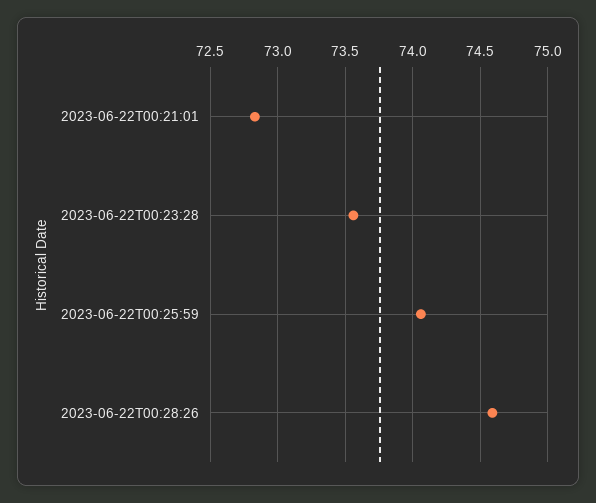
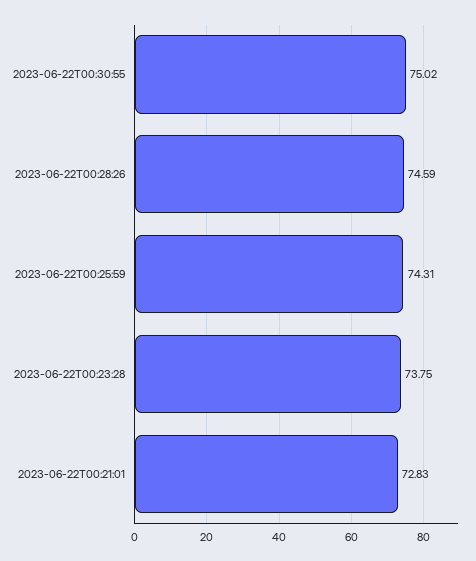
2023-06-22T00:23:28: 73.55 -> 73.75
2023-06-22T00:25:59: 74.05 -> 74.31
2023-06-22T00:30:55: none -> 75.02

